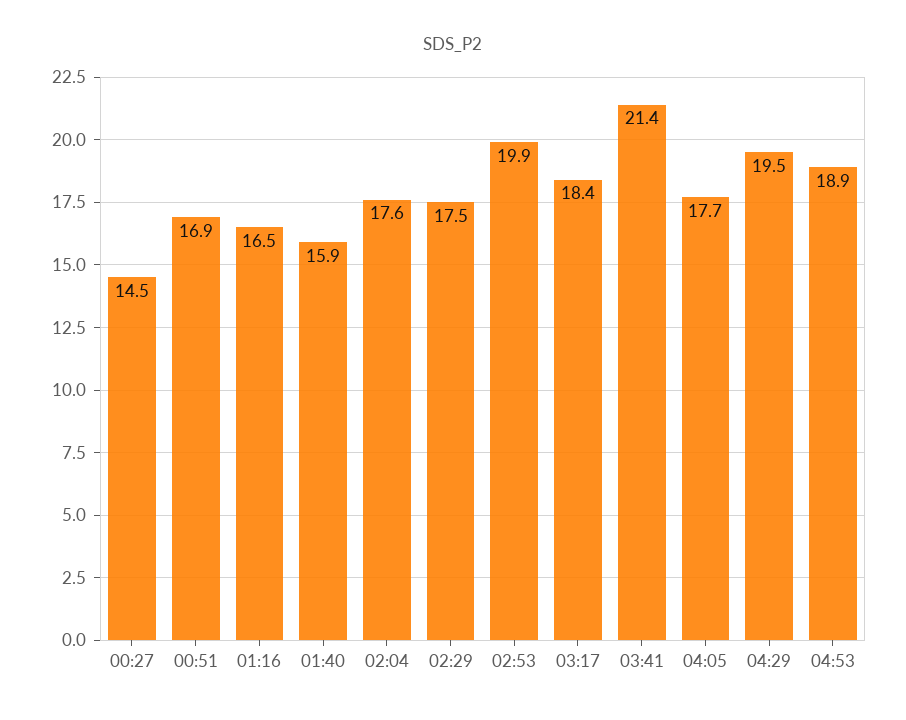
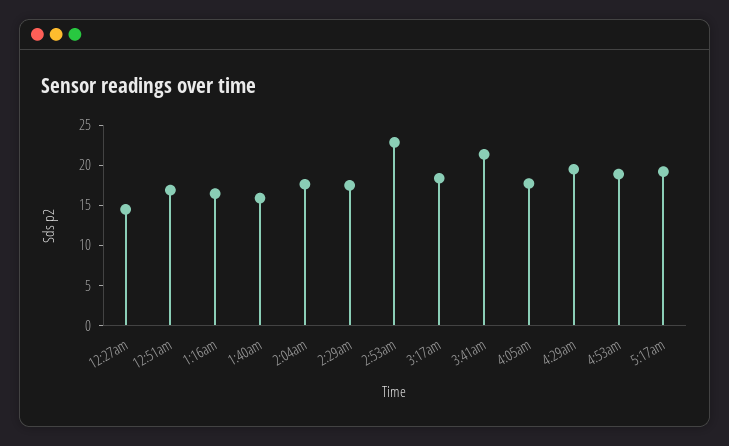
02:53: 19.9 -> 23
5:17am: none -> 19

